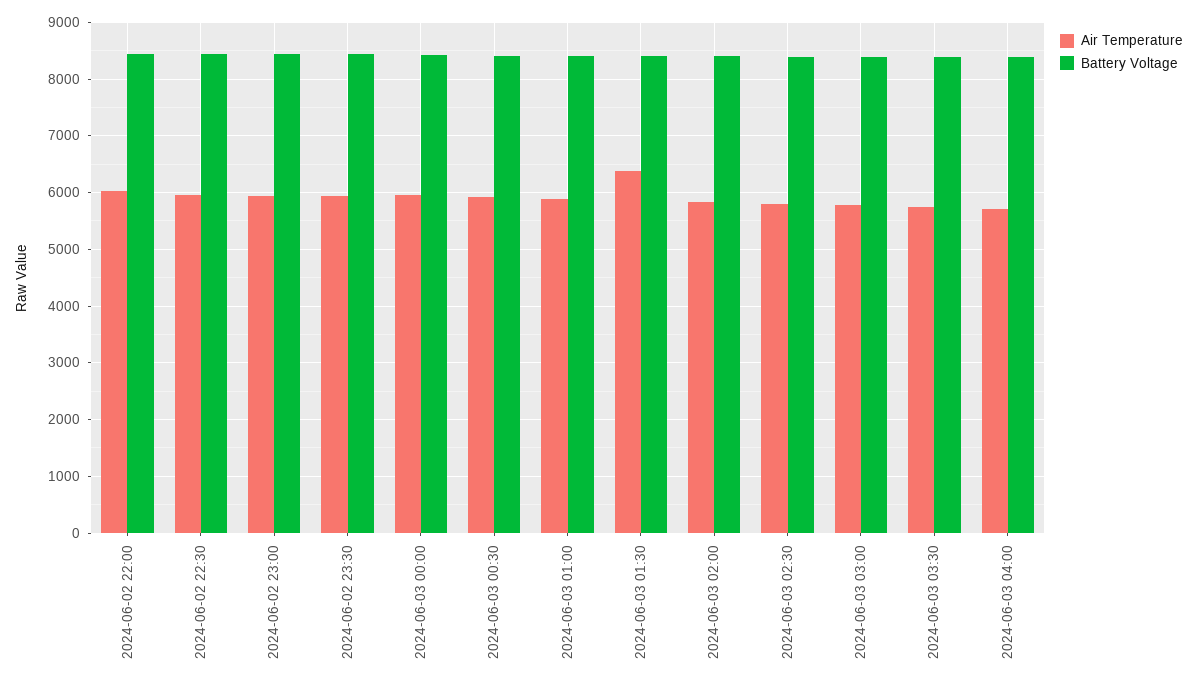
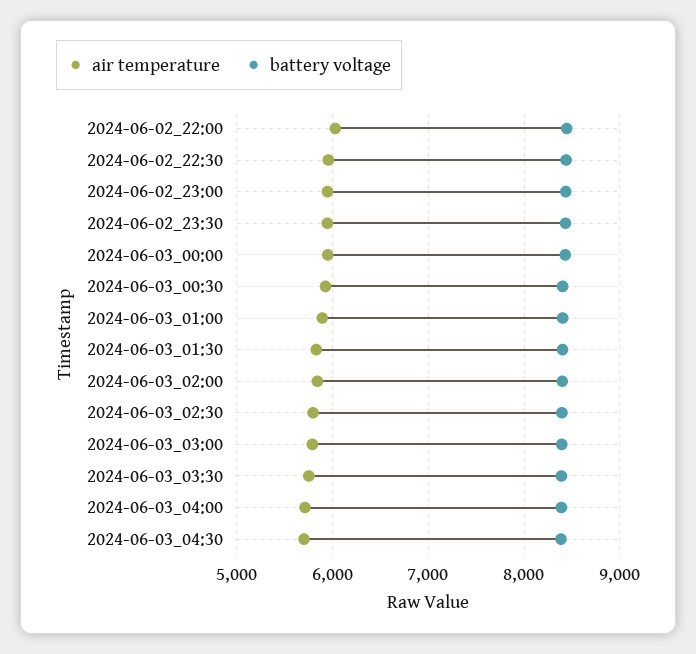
Air Temperature, 2024-06-03 01:30: 6400 -> 5800
Air Temperature, 2024-06-03_04:30: none -> 5700
Battery Voltage, 2024-06-03_04:30: none -> 8400

